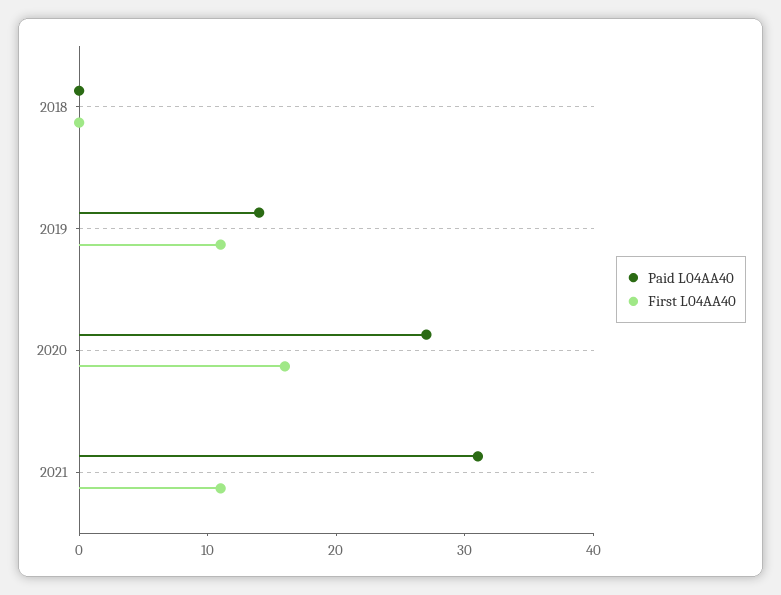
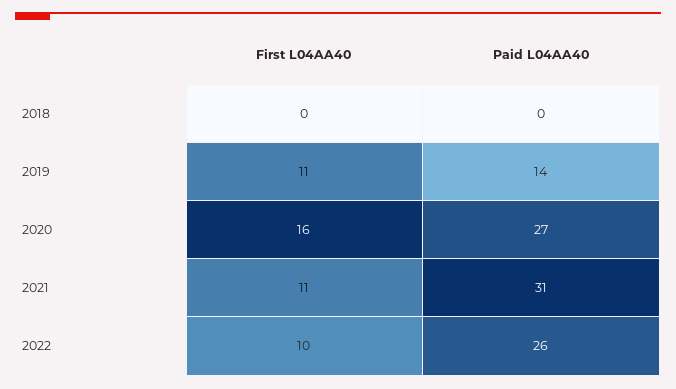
First L04AA40, 2022: none -> 10
Paid L04AA40, 2022: none -> 26

